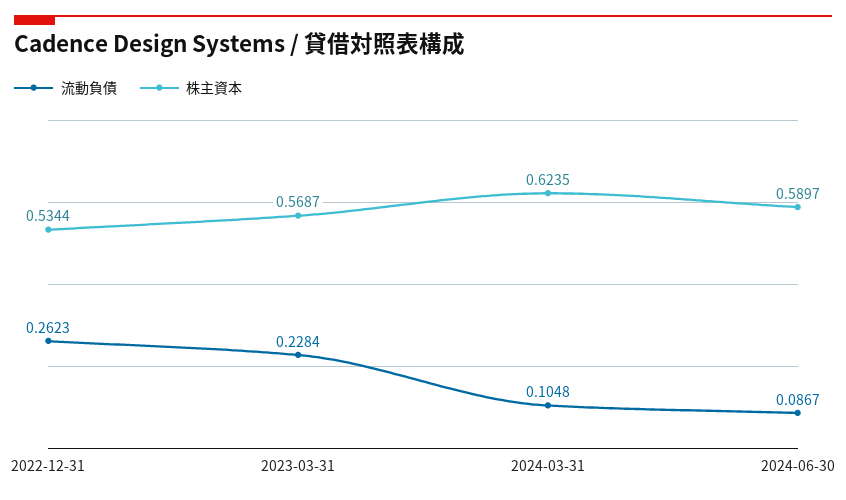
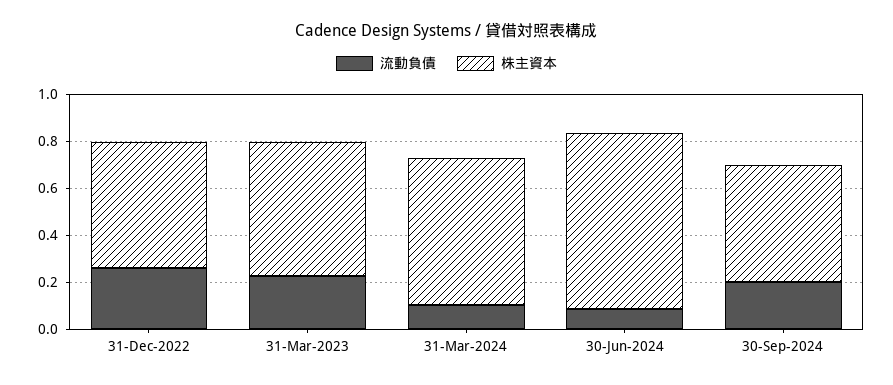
株主資本, 2024-06-30: 0.5897 -> 0.75
流動負債, 30-Sep-2024: none -> 0.2
株主資本, 30-Sep-2024: none -> 0.5

